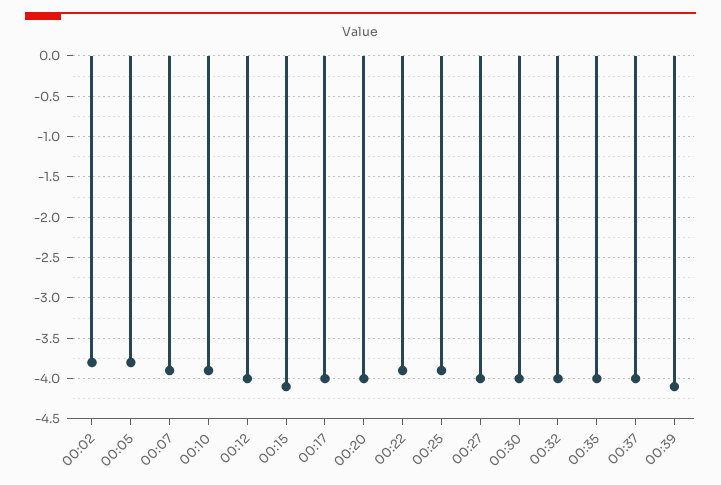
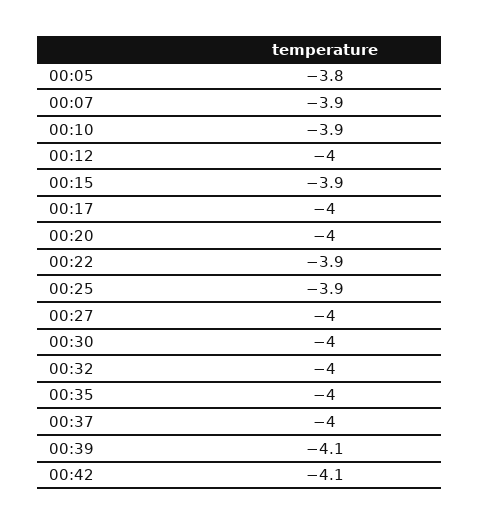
00:02: -3.8 -> none
00:15: -4.1 -> -3.9
00:42: none -> -4.1

